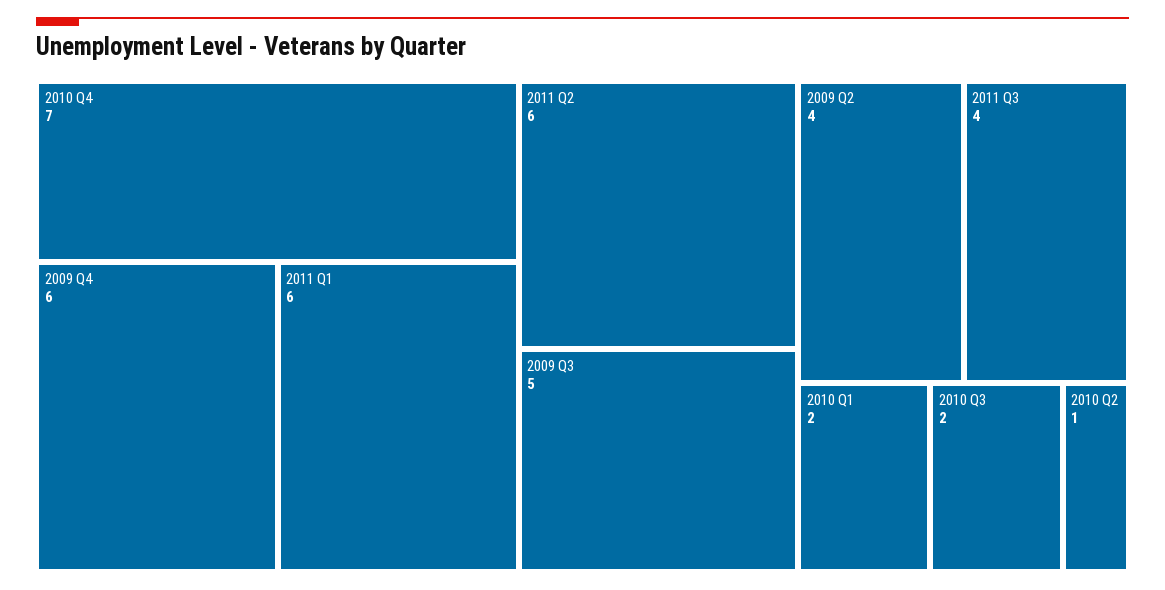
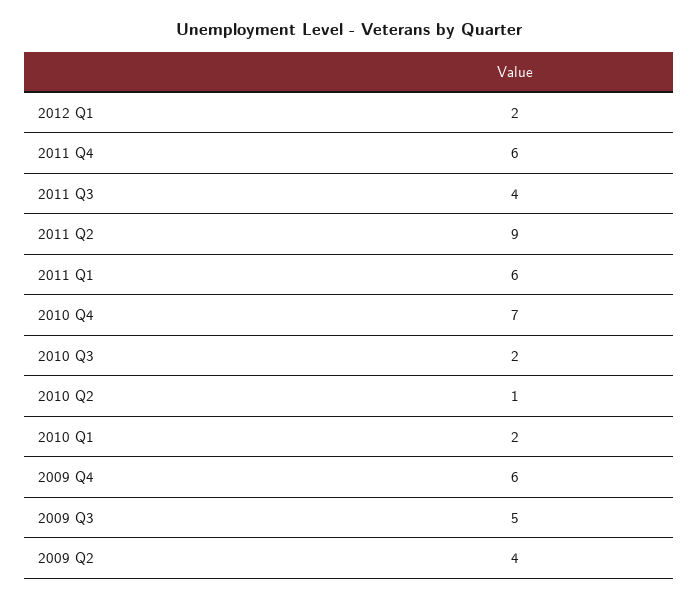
2011 Q2: 6 -> 9
2012 Q1: none -> 2
2011 Q4: none -> 6

